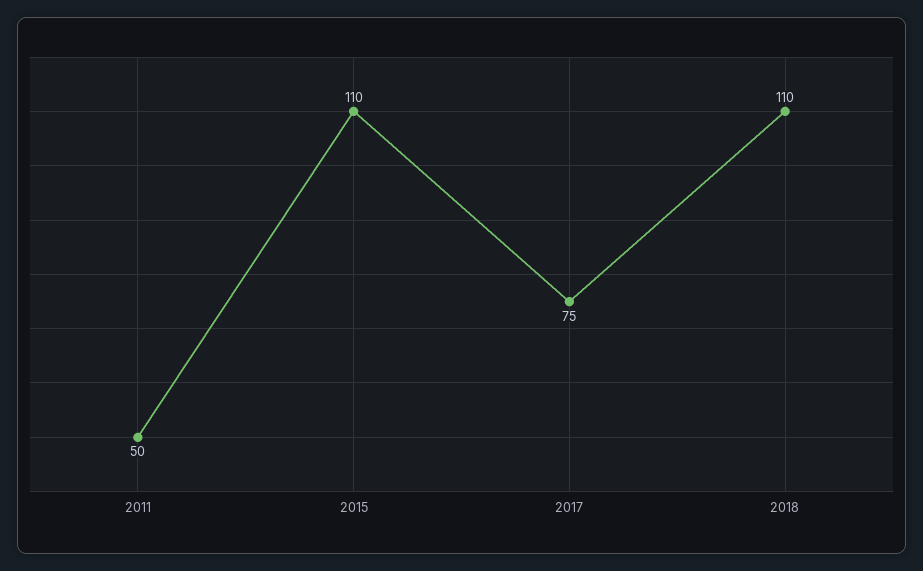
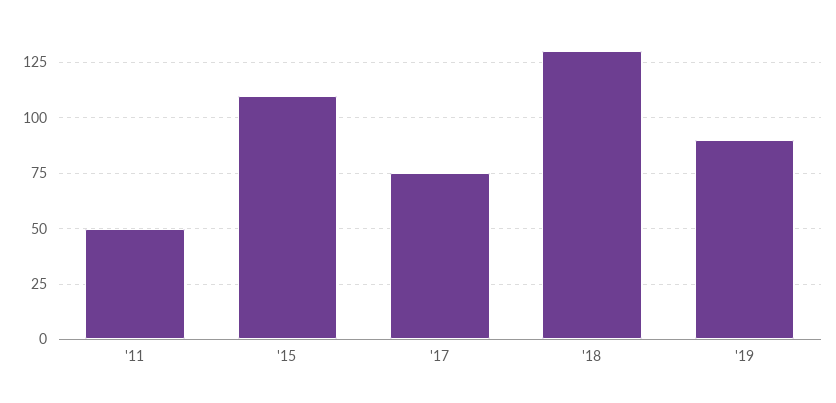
2018: 110 -> 130
'19: none -> 90

